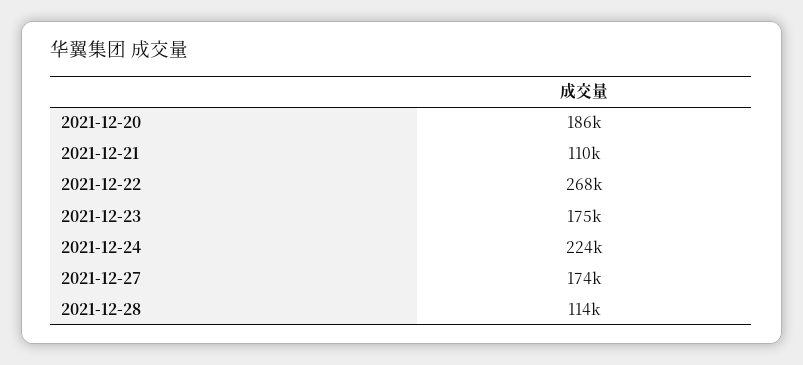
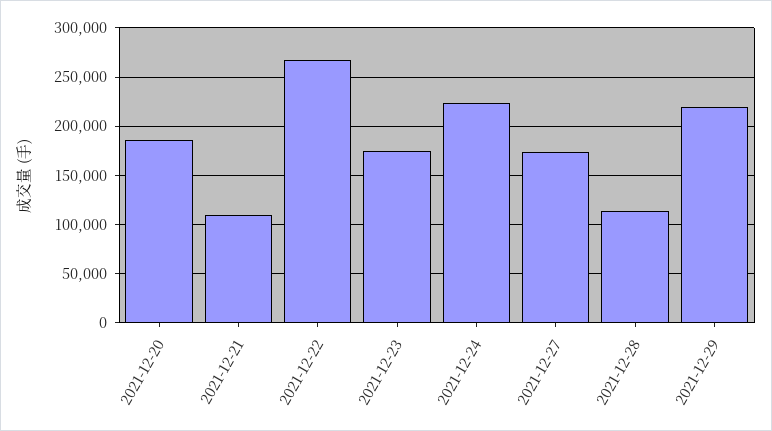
2021-12-29: none -> 220000

